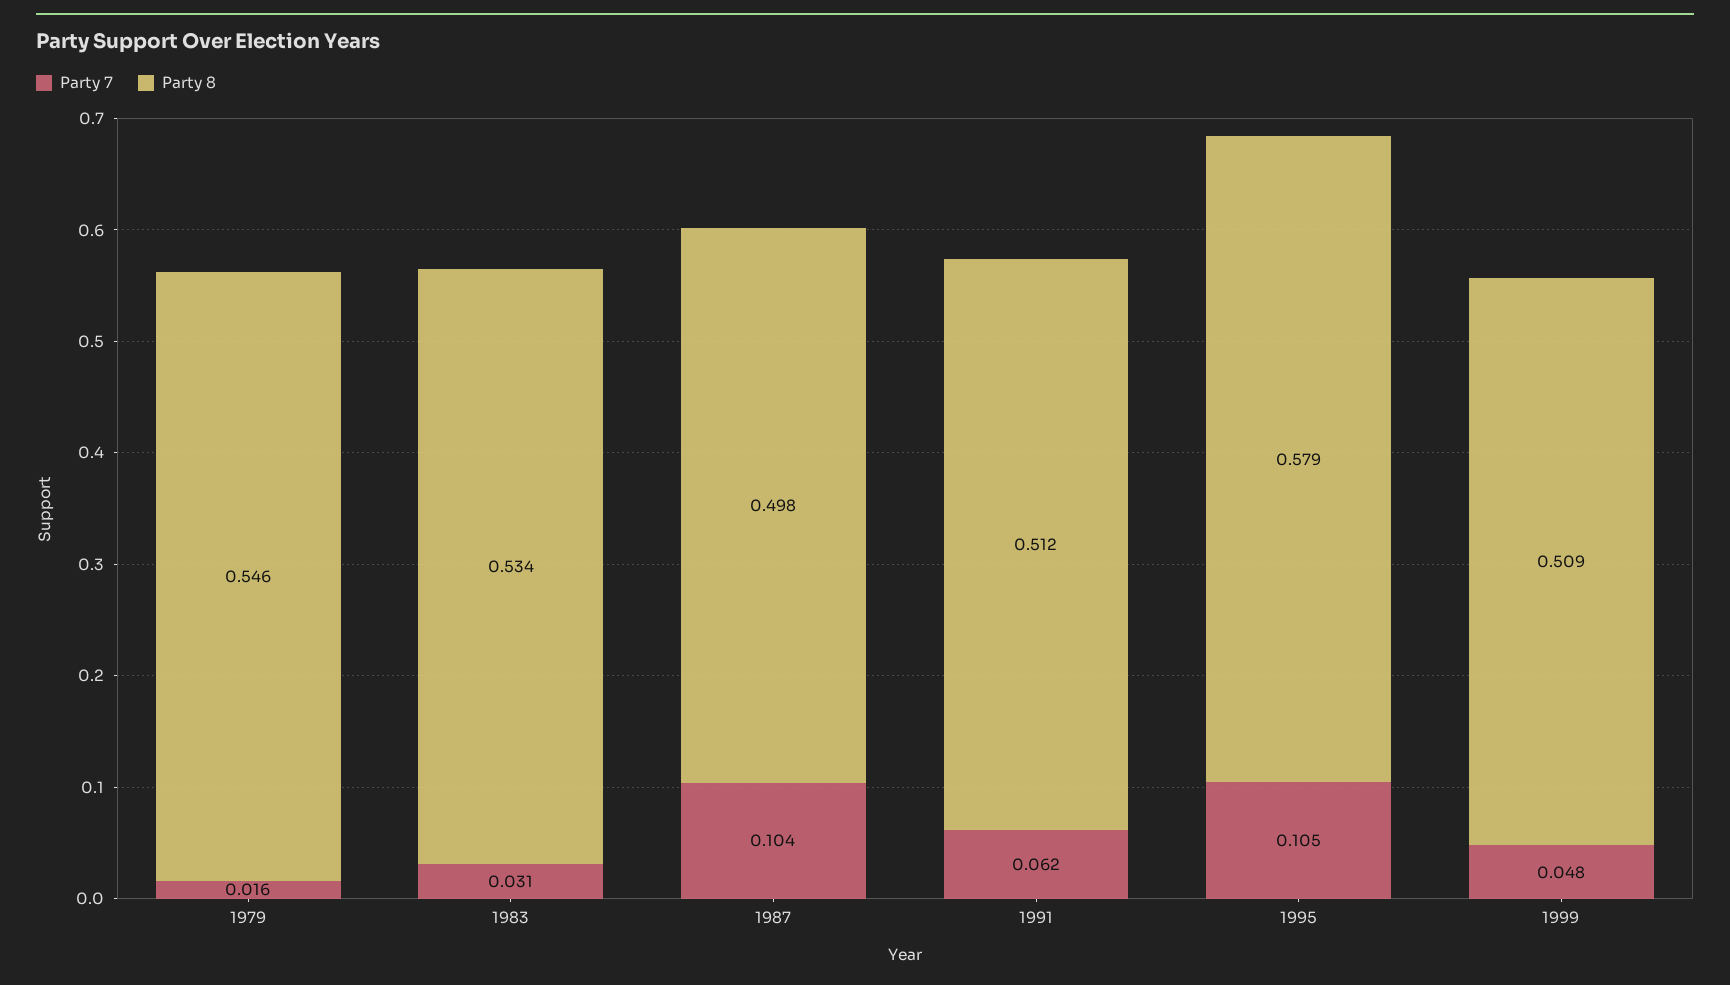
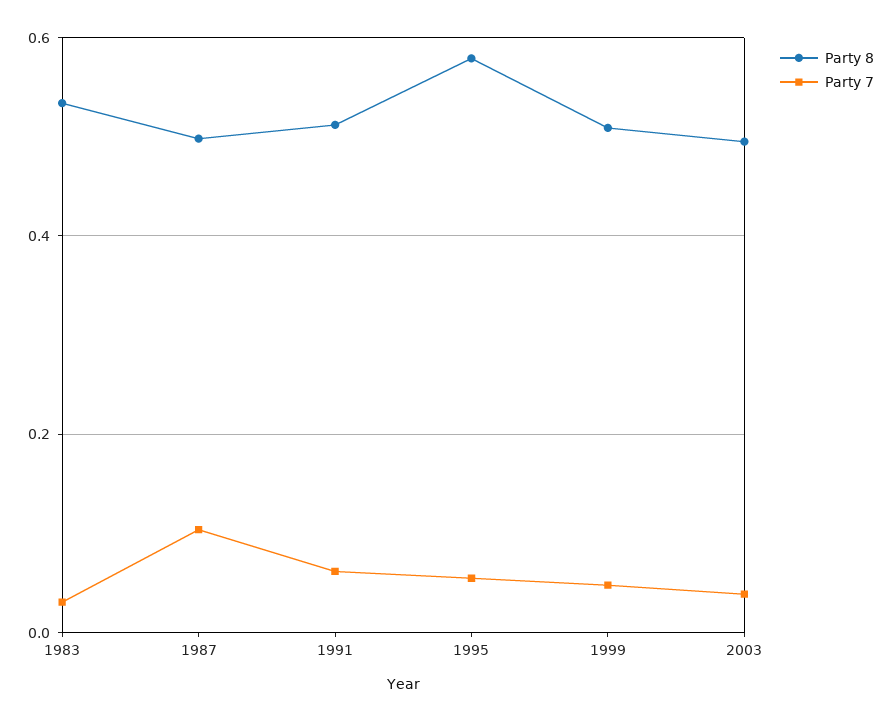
Party 7, 1979: 0.016 -> none
Party 8, 1979: 0.546 -> none
Party 7, 1995: 0.105 -> 0.06
Party 8, 2003: none -> 0.5
Party 7, 2003: none -> 0.04

